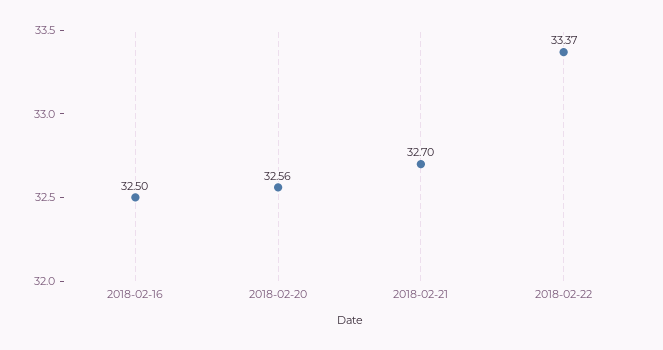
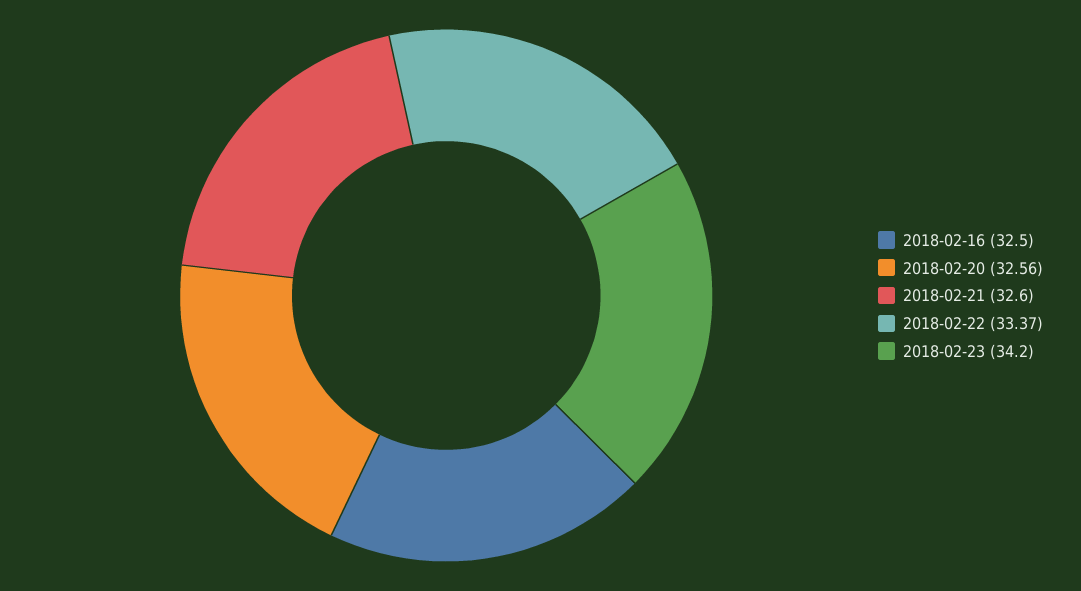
2018-02-21: 32.7 -> 32.6
2018-02-23: none -> 34.2

